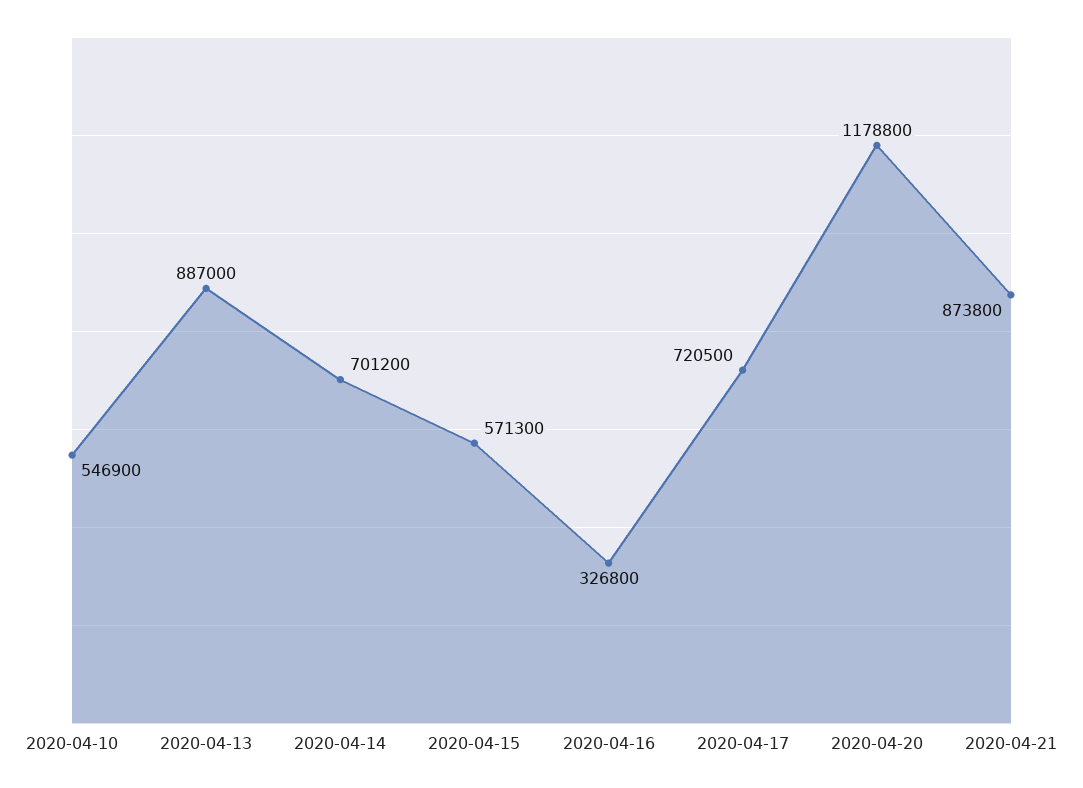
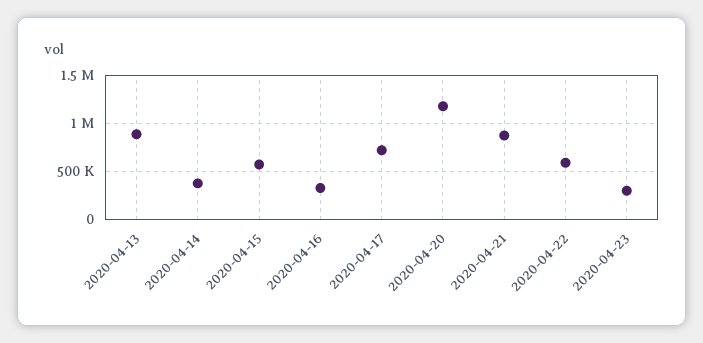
2020-04-10: 546900 -> none
2020-04-14: 701200 -> 400000
2020-04-22: none -> 600000
2020-04-23: none -> 300000

